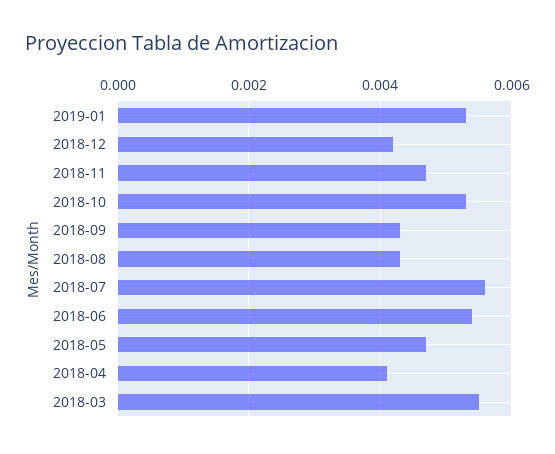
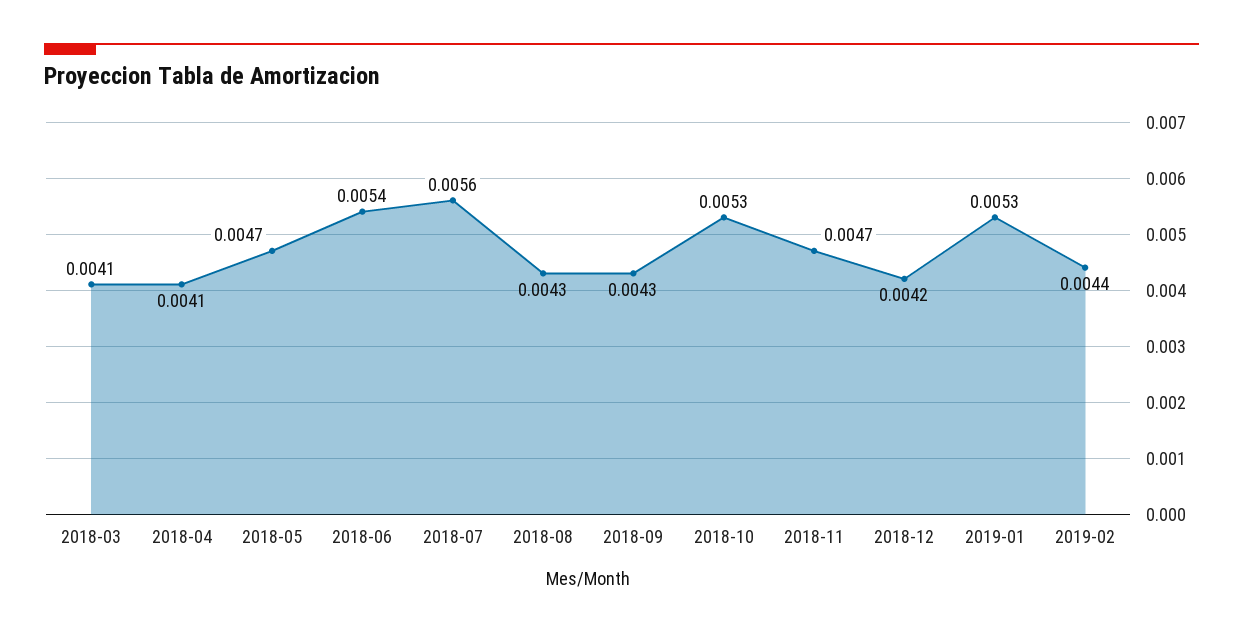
2018-03: 0.0055 -> 0.0041
2019-02: none -> 0.0044

